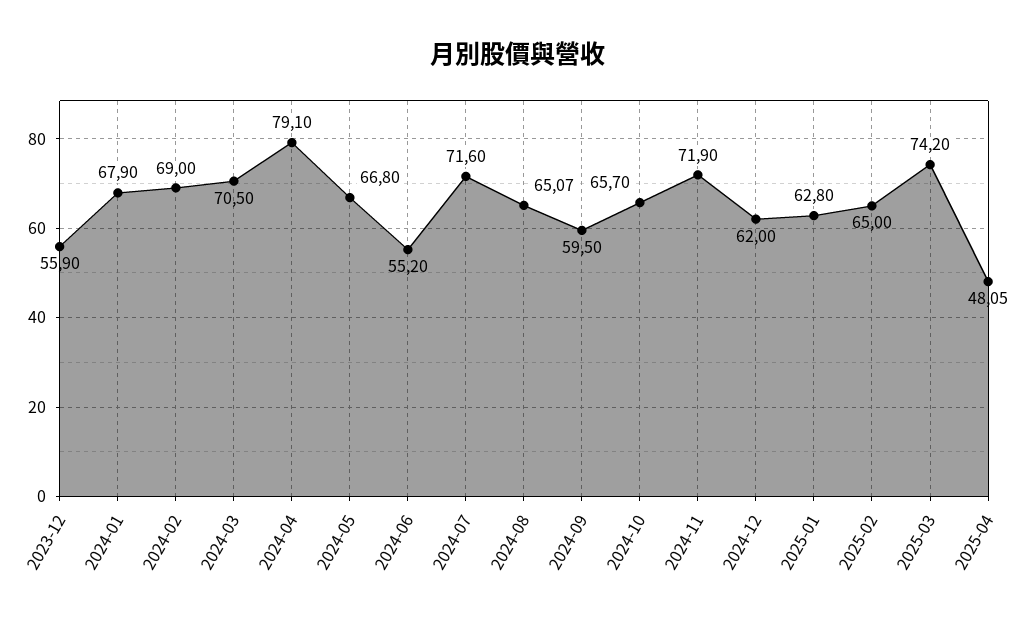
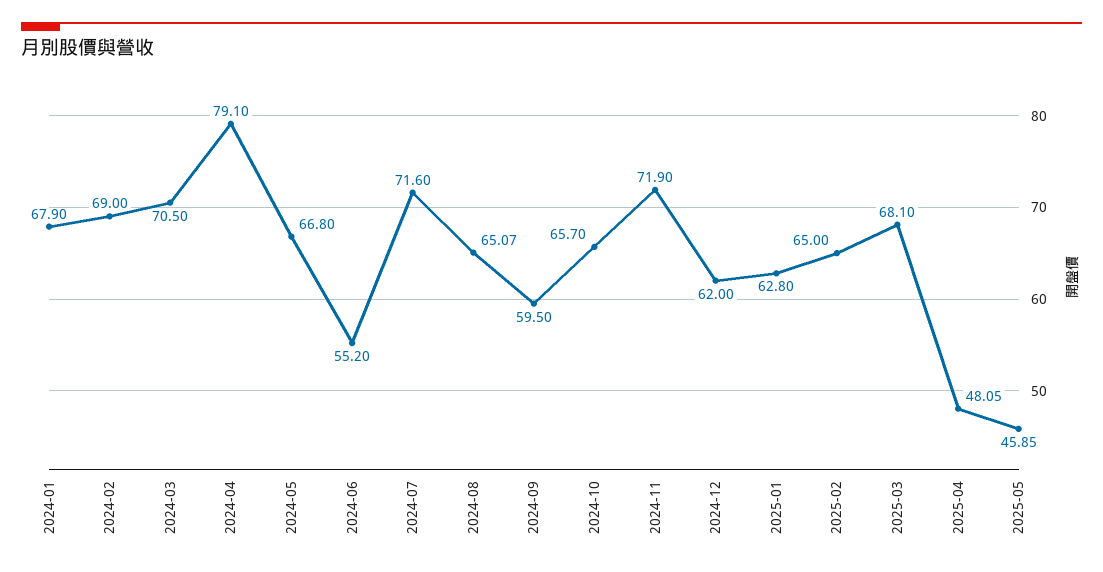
2023-12: 55.9 -> none
2025-03: 74.2 -> 68.1
2025-05: none -> 45.85

